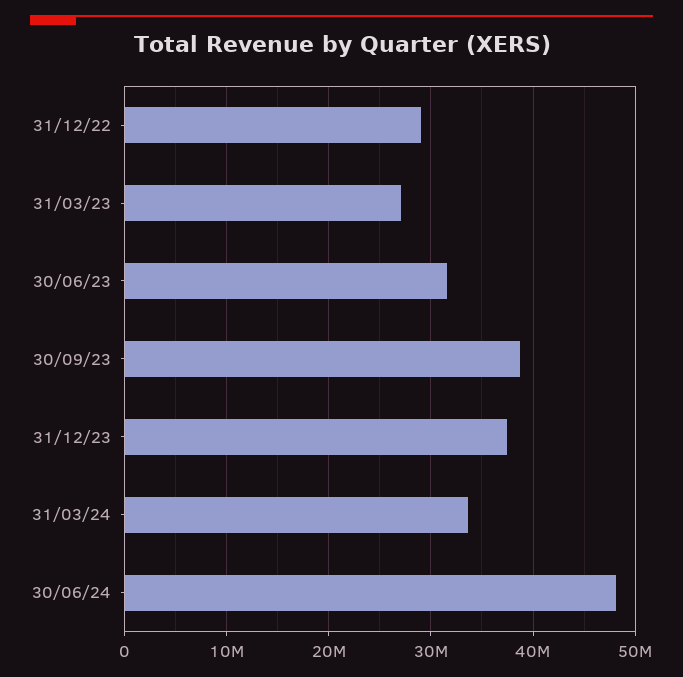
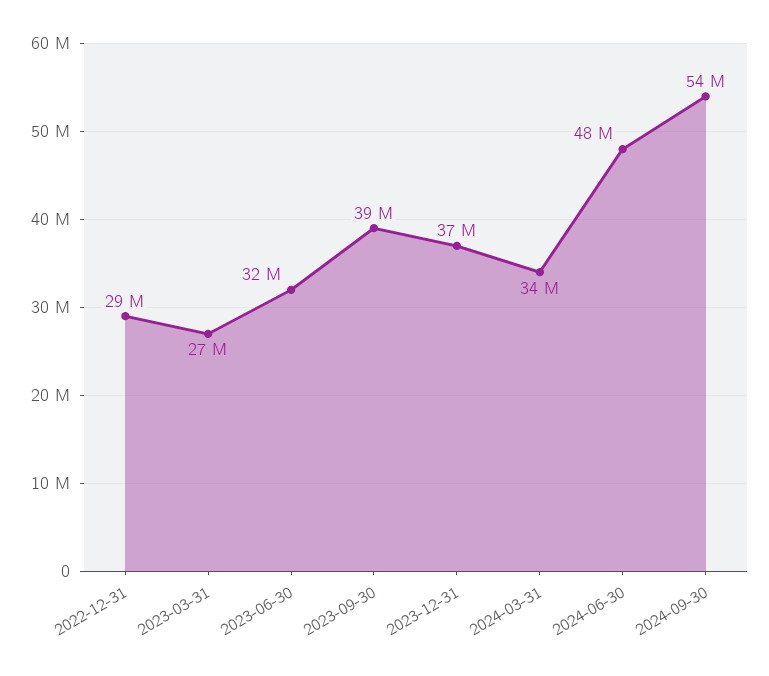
2024-09-30: none -> 54000000

